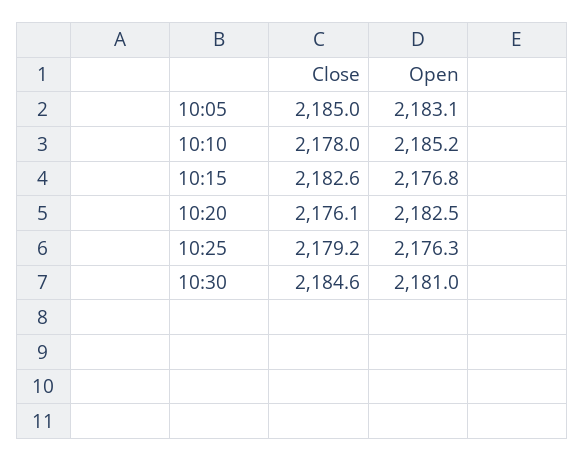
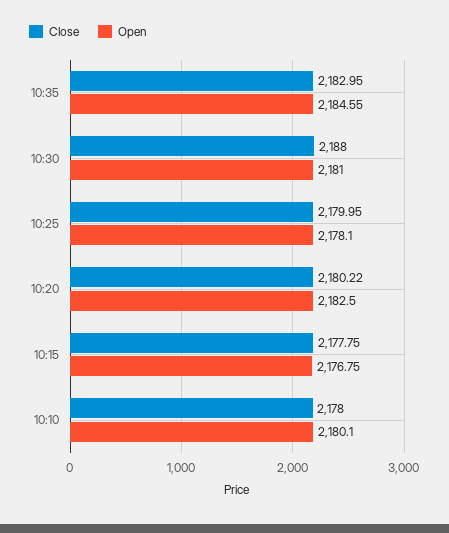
Close, 10:05: 2185 -> none
Open, 10:05: 2183.1 -> none
Open, 10:10: 2185.2 -> 2180.1
Close, 10:15: 2182.6 -> 2177.75
Close, 10:20: 2176.1 -> 2180.22
Close, 10:25: 2179.2 -> 2179.95
Open, 10:25: 2176.3 -> 2178.1
Close, 10:30: 2184.6 -> 2188
Close, 10:35: none -> 2182.95
Open, 10:35: none -> 2184.55

